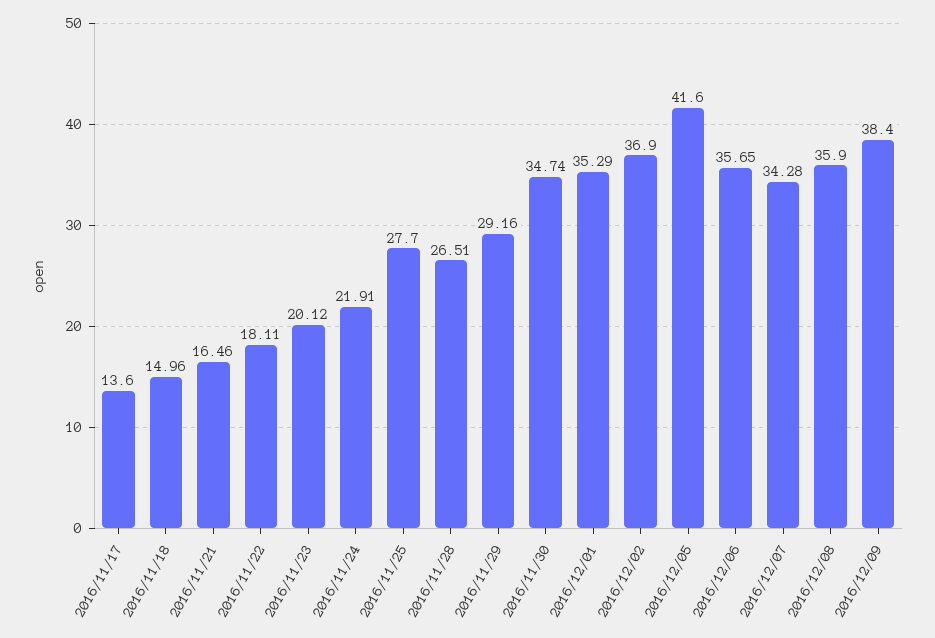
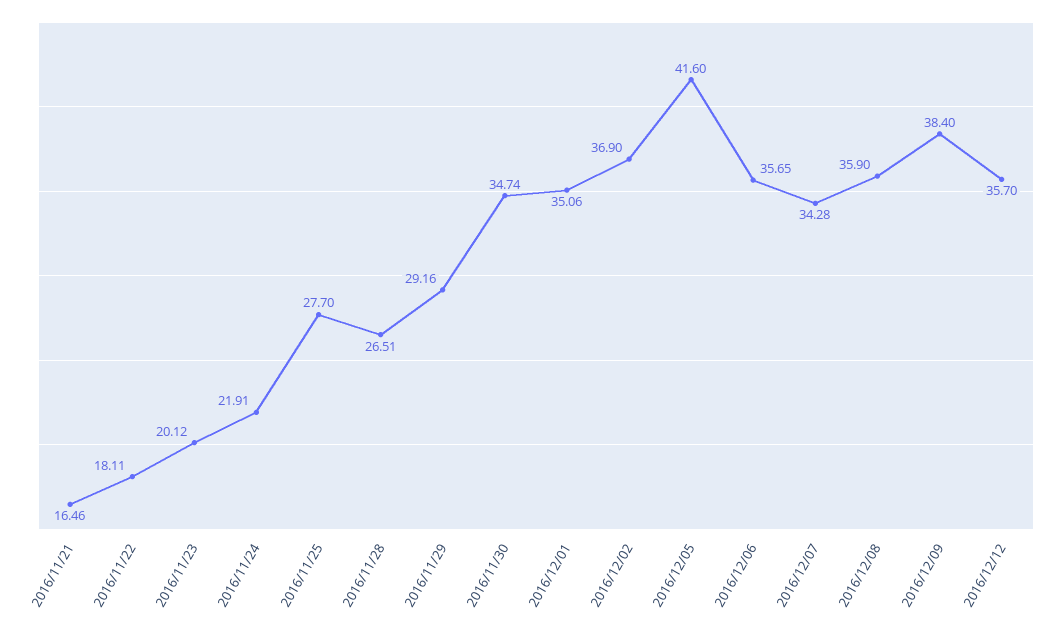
2016/11/17: 13.6 -> none
2016/11/18: 14.96 -> none
2016/12/01: 35.29 -> 35.06
2016/12/12: none -> 35.7

